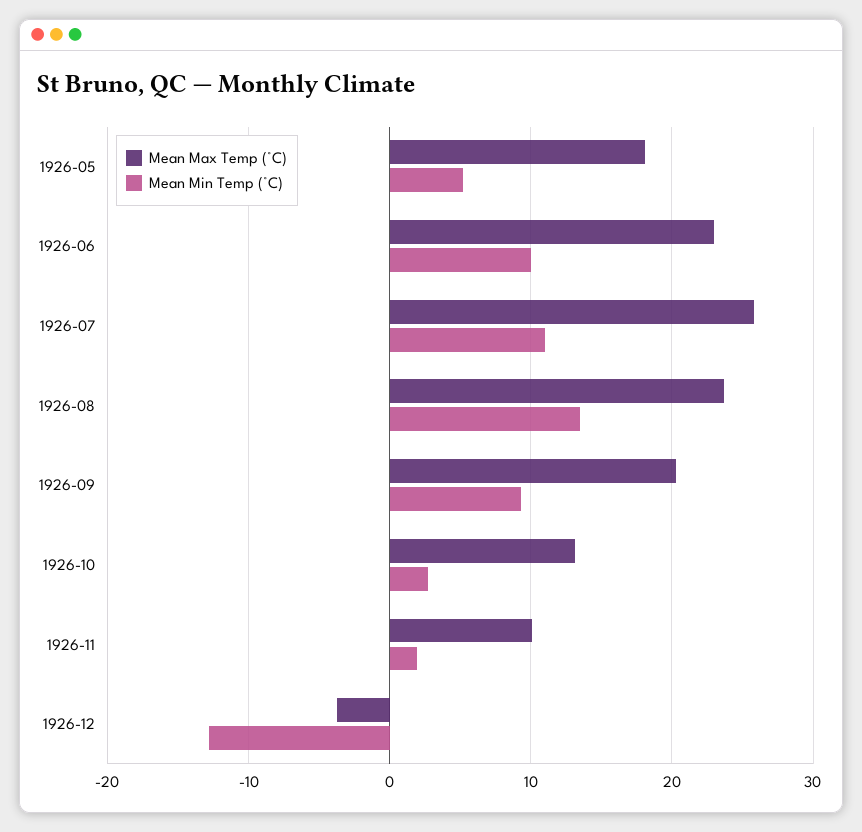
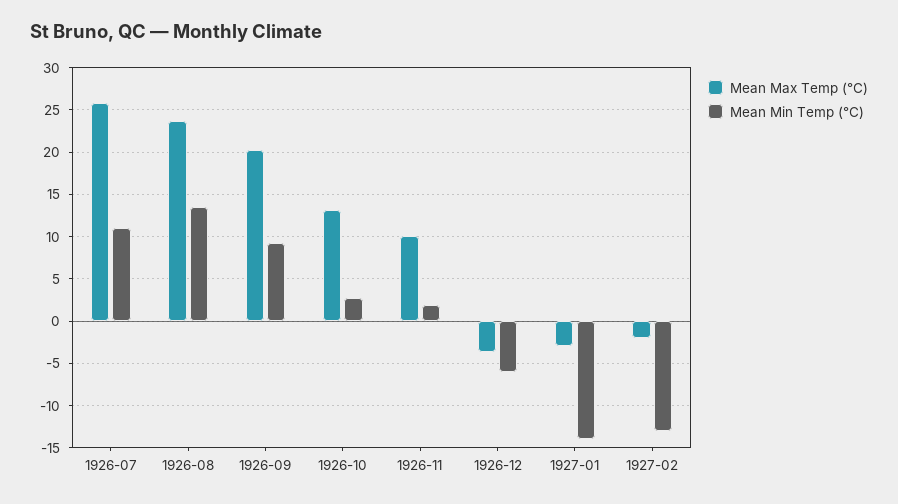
Mean Max Temp (°C), 1926-05: 18 -> none
Mean Min Temp (°C), 1926-05: 5 -> none
Mean Max Temp (°C), 1926-06: 23 -> none
Mean Min Temp (°C), 1926-06: 10 -> none
Mean Min Temp (°C), 1926-12: -13 -> -6
Mean Max Temp (°C), 1927-01: none -> -3
Mean Min Temp (°C), 1927-01: none -> -14
Mean Max Temp (°C), 1927-02: none -> -2
Mean Min Temp (°C), 1927-02: none -> -13

